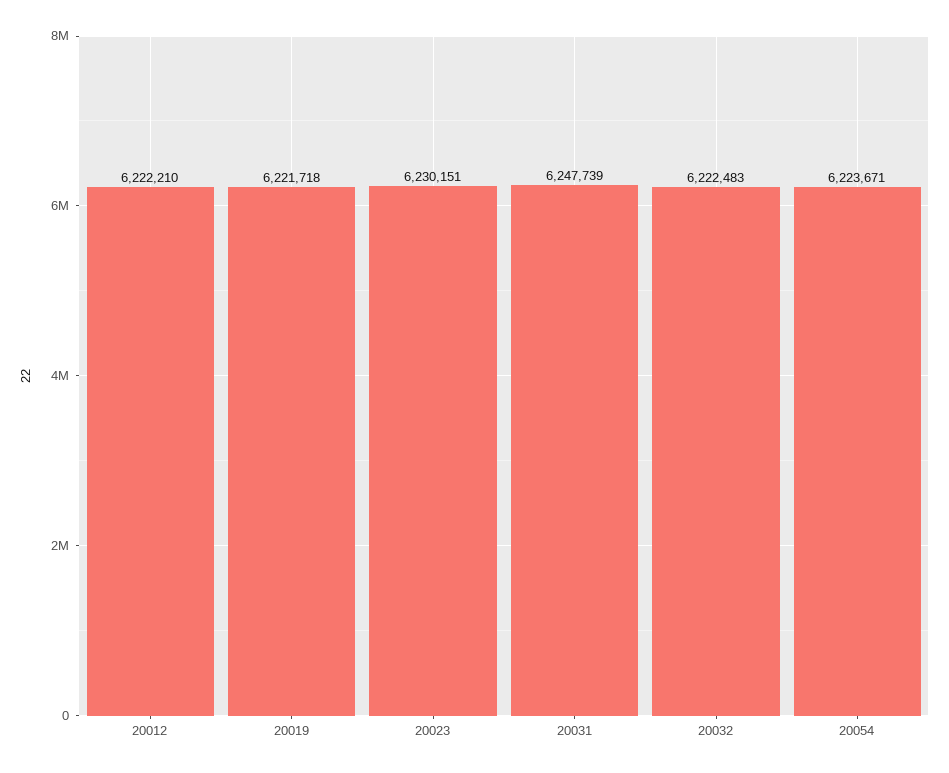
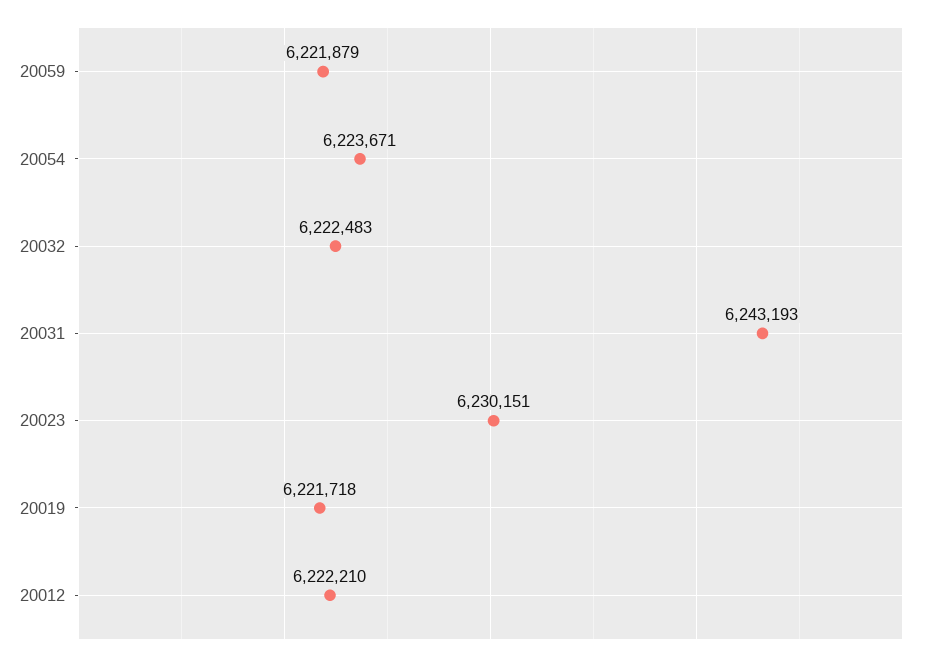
20031: 6247739 -> 6243193
20059: none -> 6221879

